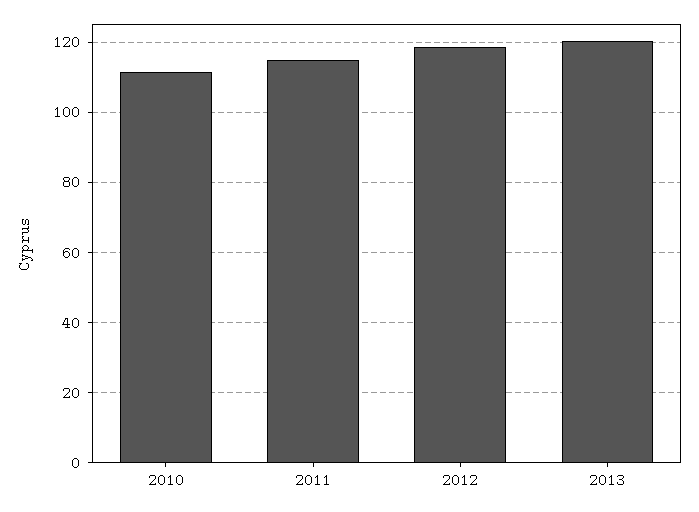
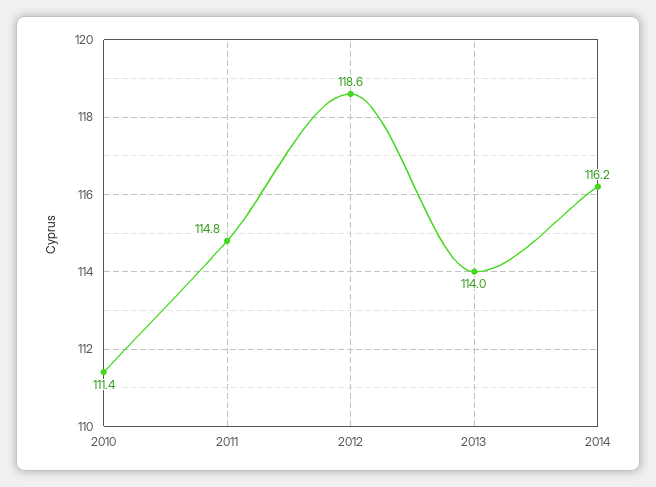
2013: 120 -> 114
2014: none -> 116.2

